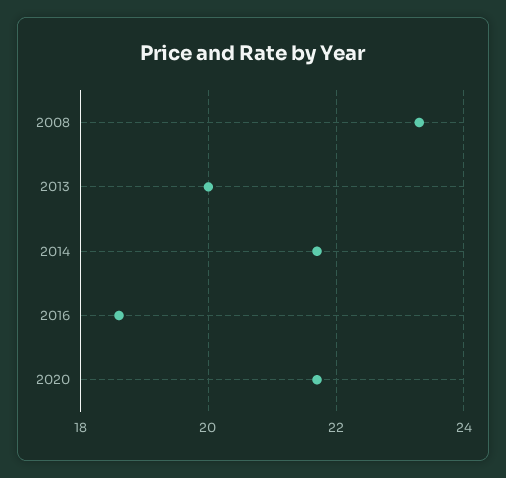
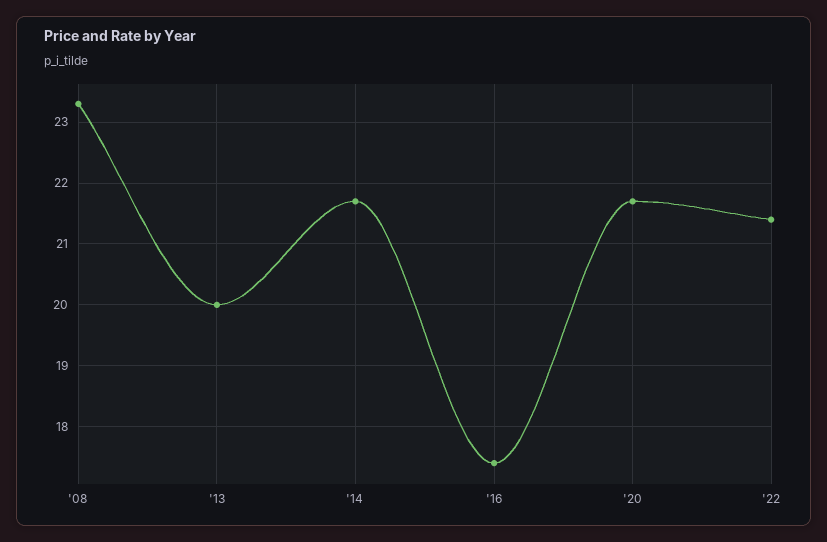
2016: 18.5 -> 17.4
'22: none -> 21.4

